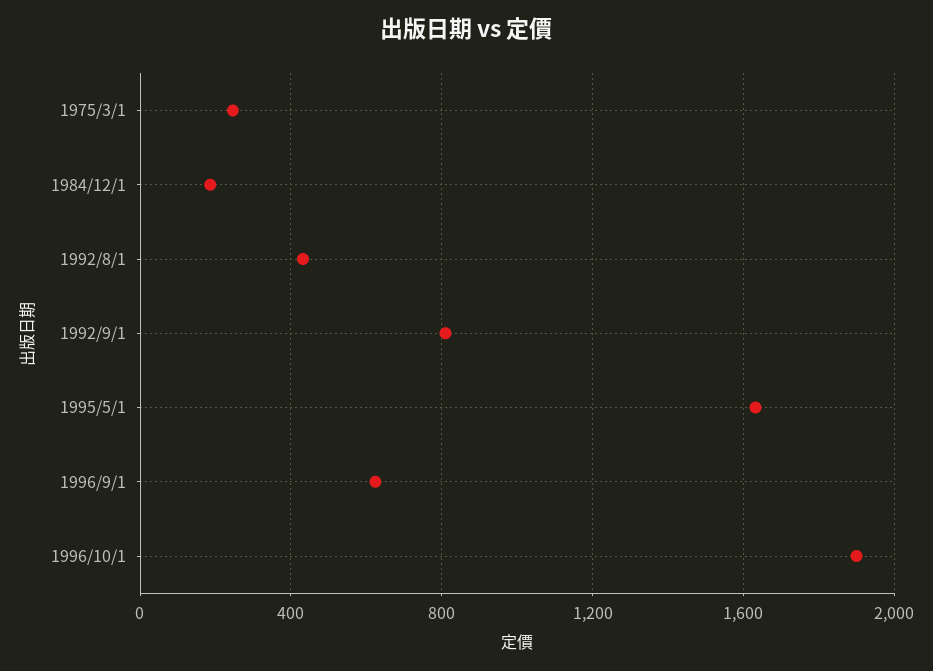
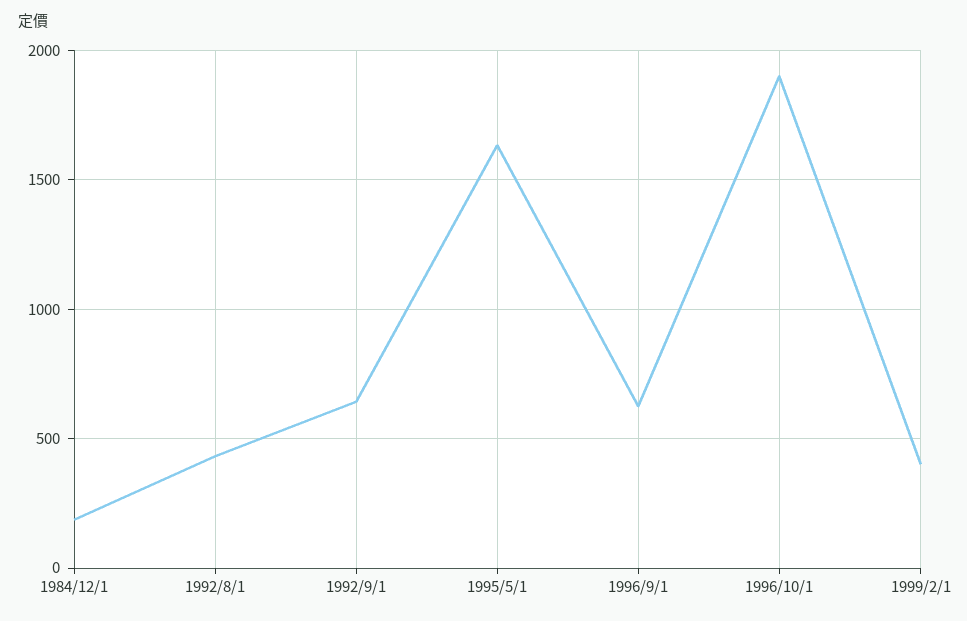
1975/3/1: 250 -> none
1992/9/1: 800 -> 650
1999/2/1: none -> 400

